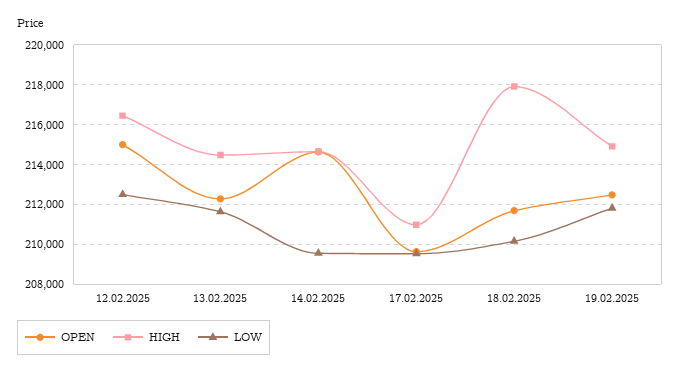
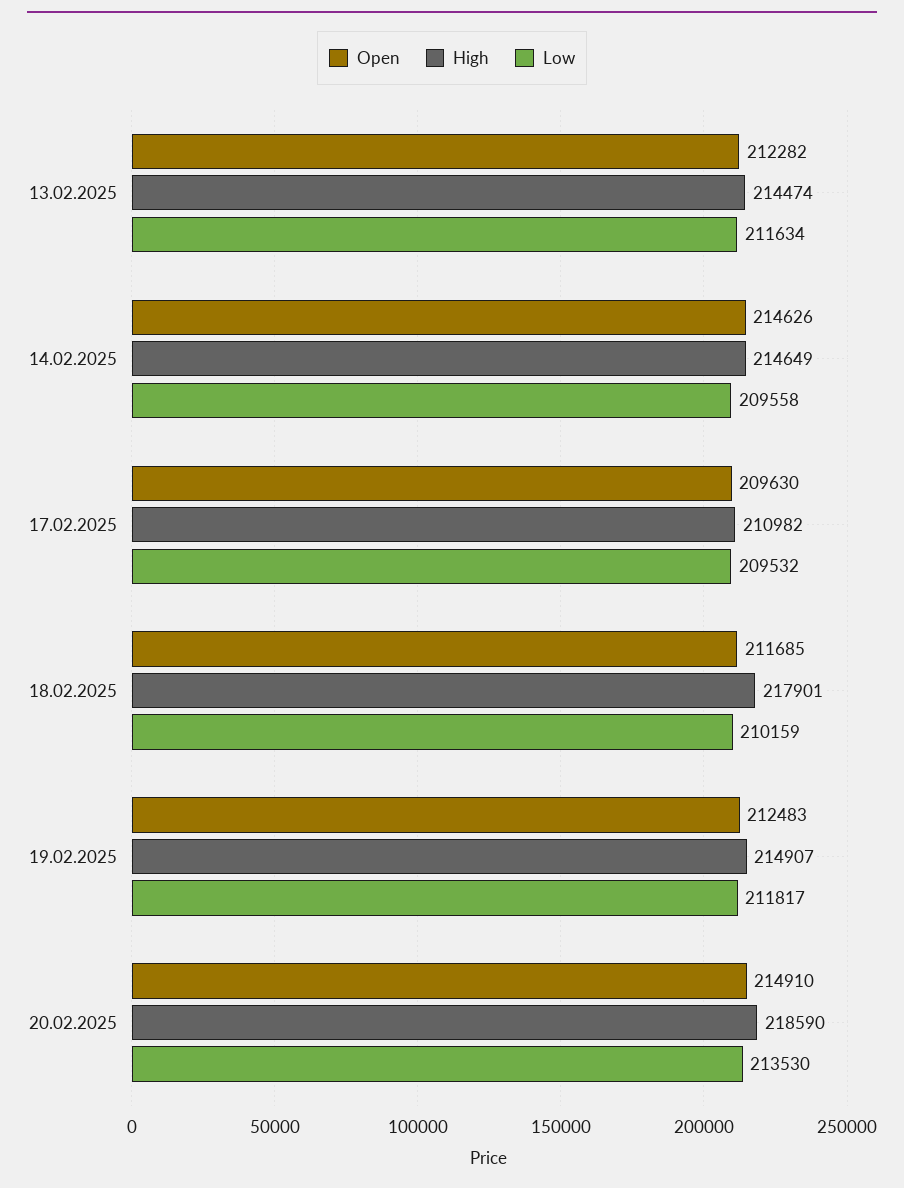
OPEN, 12.02.2025: 215000 -> none
HIGH, 12.02.2025: 216500 -> none
LOW, 12.02.2025: 212500 -> none
OPEN, 20.02.2025: none -> 214910
HIGH, 20.02.2025: none -> 218590
LOW, 20.02.2025: none -> 213530

